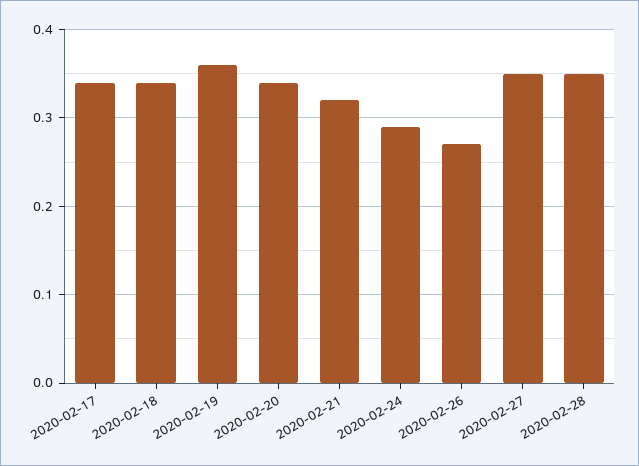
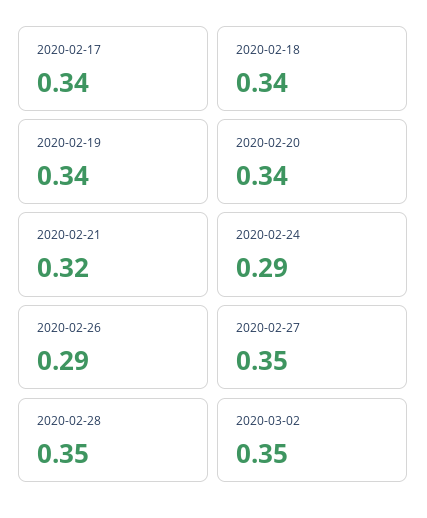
2020-02-19: 0.36 -> 0.34
2020-02-26: 0.27 -> 0.29
2020-03-02: none -> 0.35

